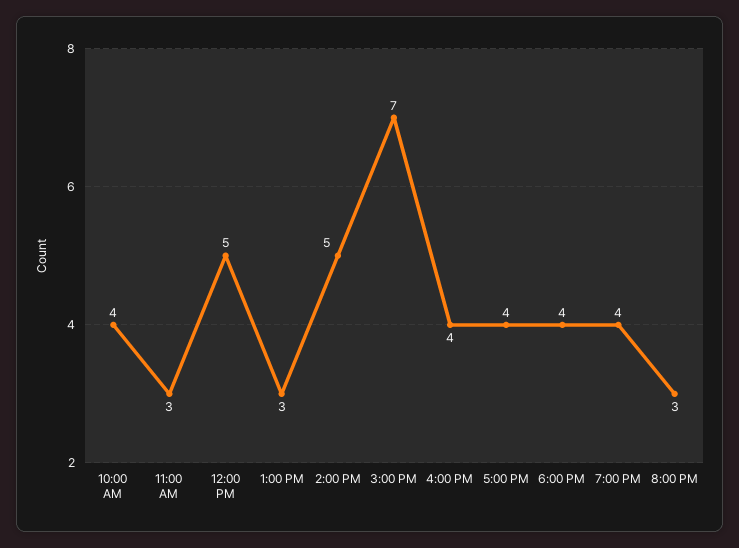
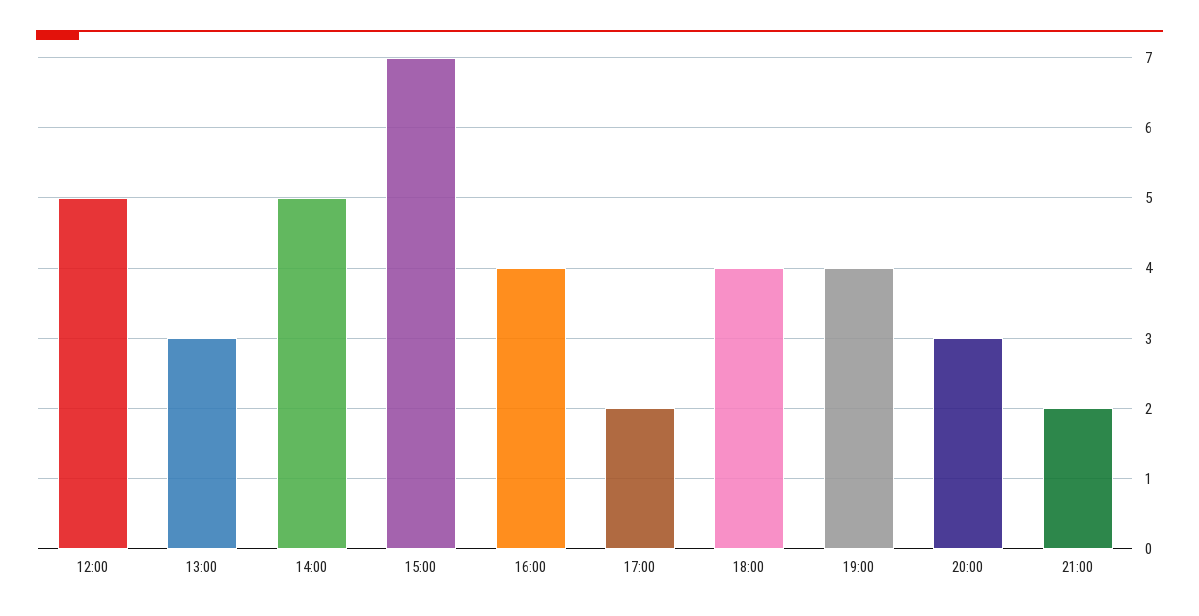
10:00 AM: 4 -> none
11:00 AM: 3 -> none
5:00 PM: 4 -> 2
21:00: none -> 2

